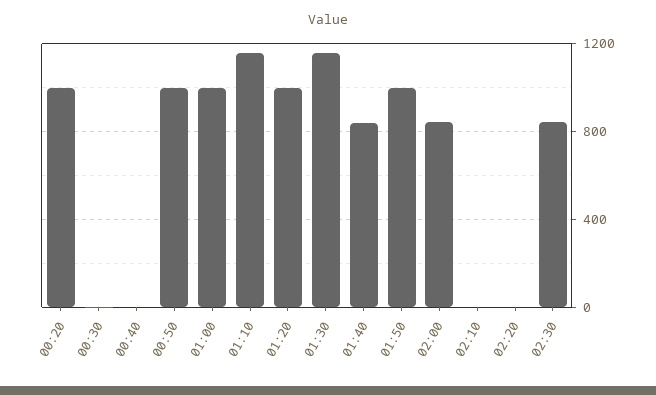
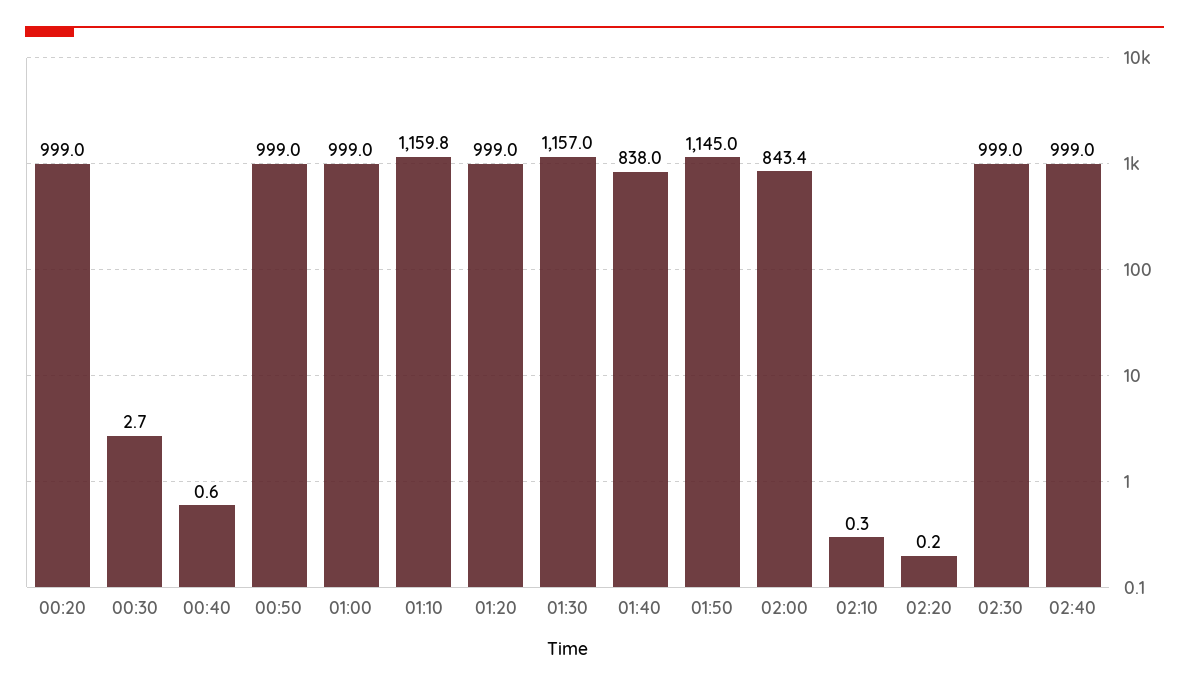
01:50: 1000 -> 1145
02:30: 850 -> 999
02:40: none -> 999

